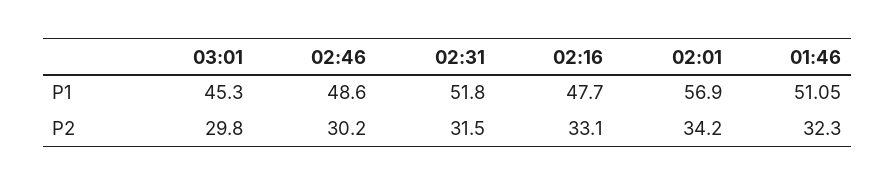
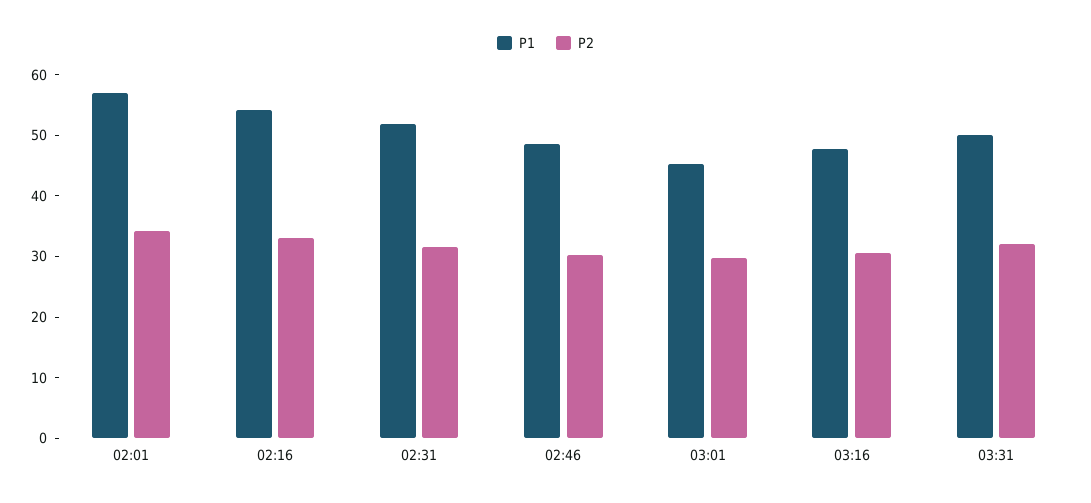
P1, 02:16: 47.7 -> 54
P1, 01:46: 51.05 -> none
P2, 01:46: 32.3 -> none
P1, 03:16: none -> 48
P2, 03:16: none -> 30
P1, 03:31: none -> 50
P2, 03:31: none -> 32

